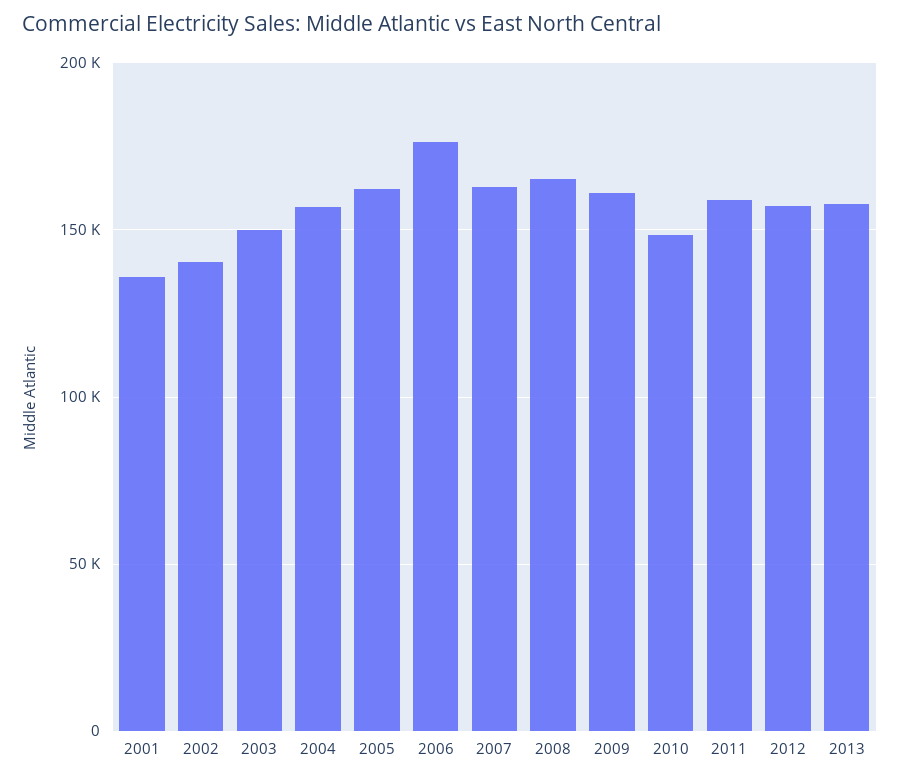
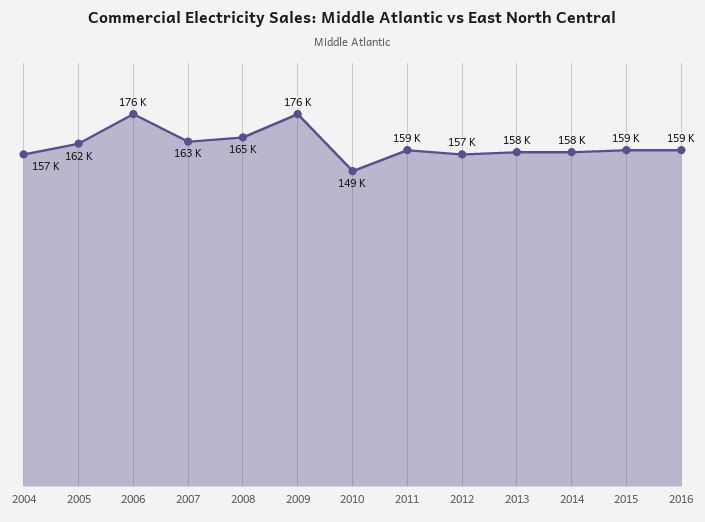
2001: 135000 -> none
2002: 140000 -> none
2003: 150000 -> none
2009: 160000 -> 176000
2014: none -> 158000
2015: none -> 159000
2016: none -> 159000

